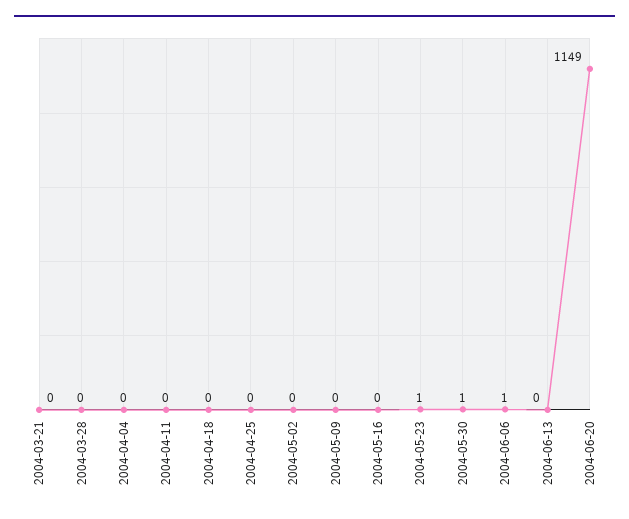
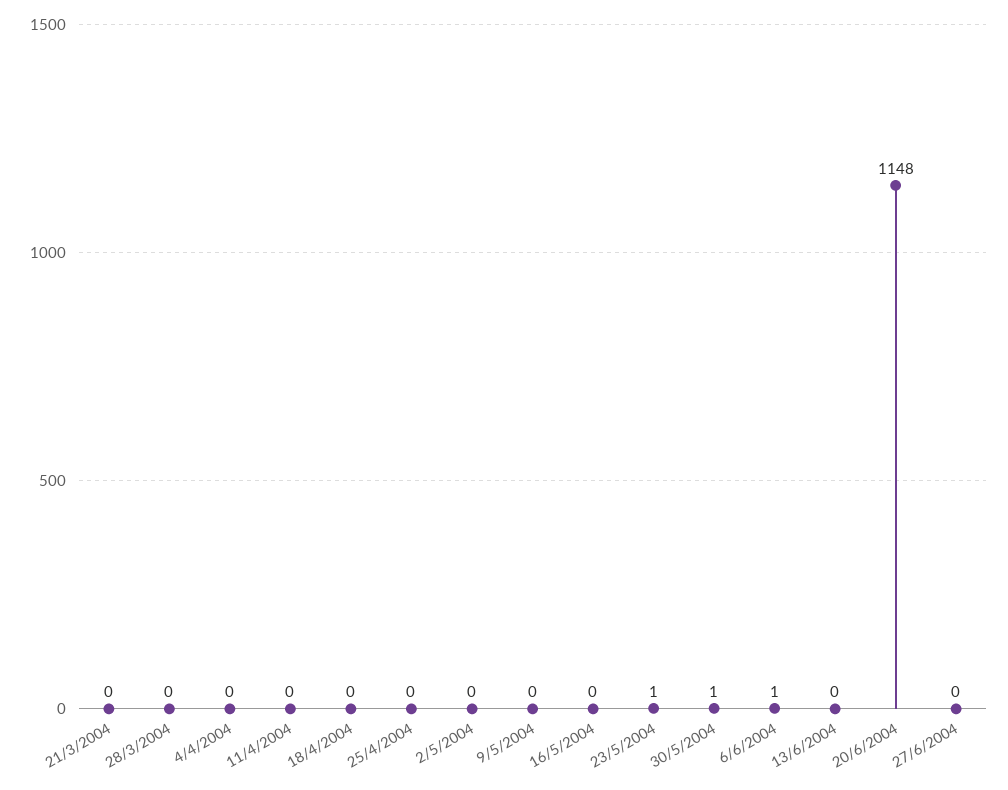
2004-06-20: 1149 -> 1148
27/6/2004: none -> 0

